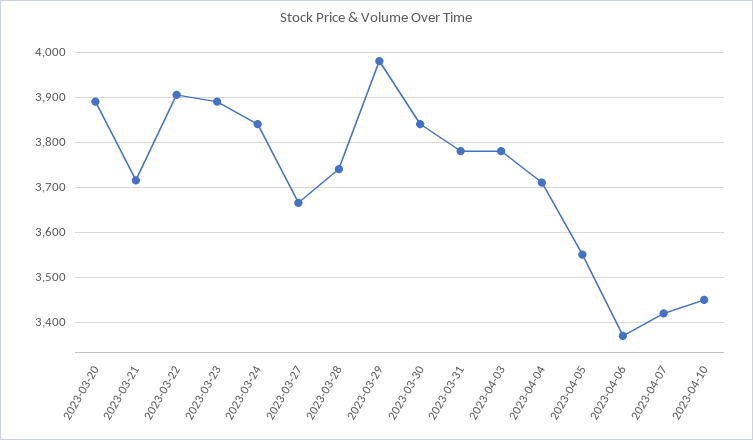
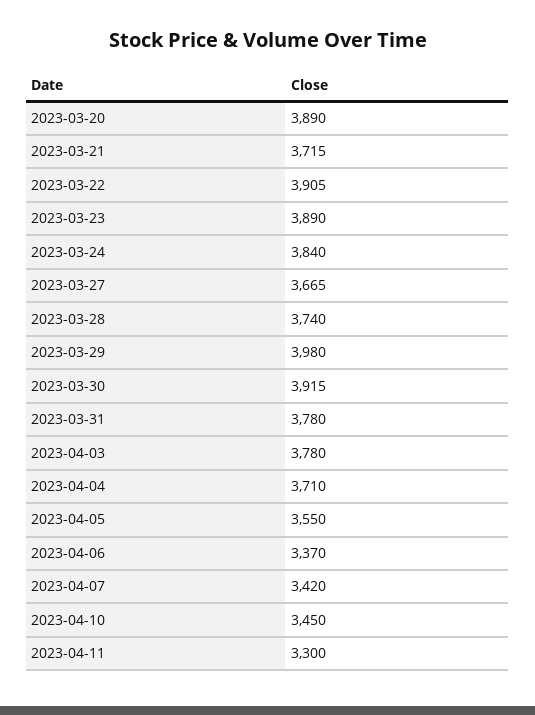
2023-03-30: 3840 -> 3915
2023-04-11: none -> 3300

